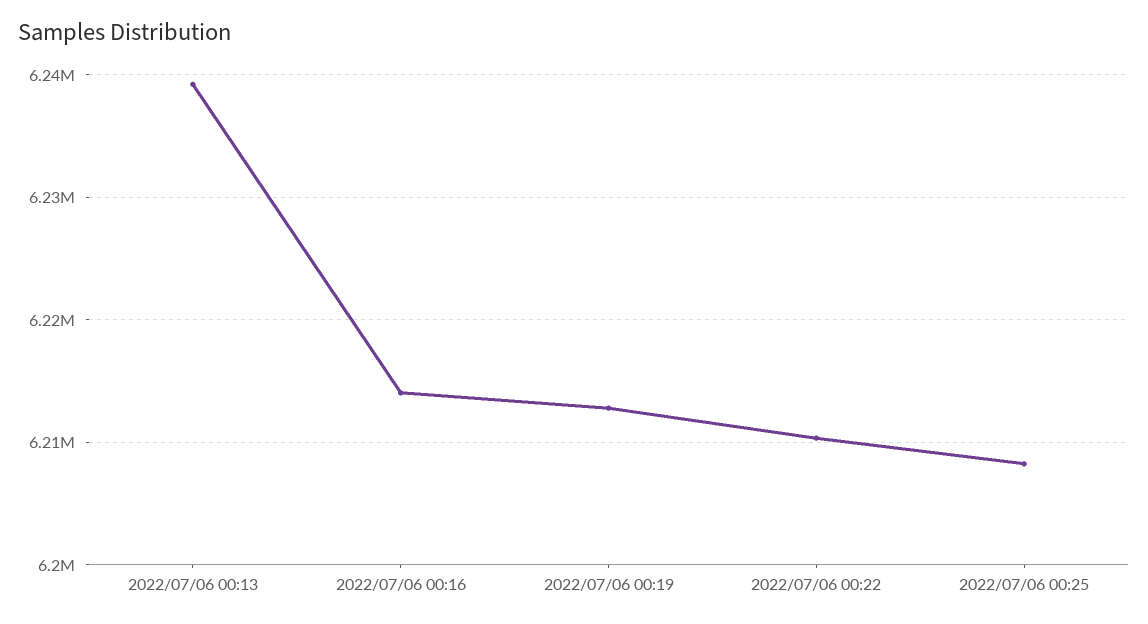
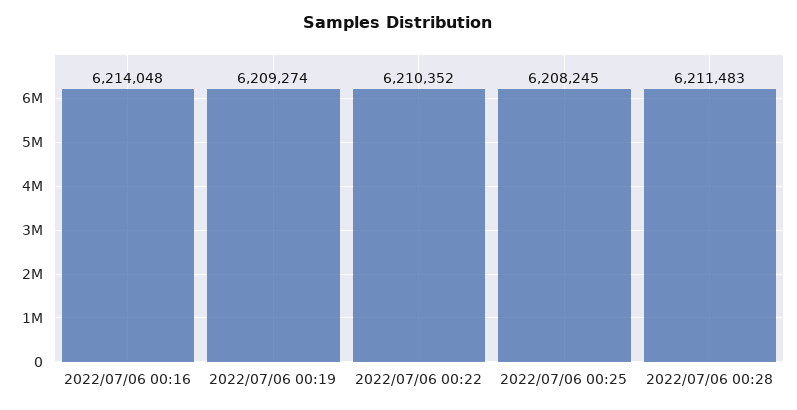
2022/07/06 00:13: 6239000 -> none
2022/07/06 00:19: 6213000 -> 6209274
2022/07/06 00:28: none -> 6211483

